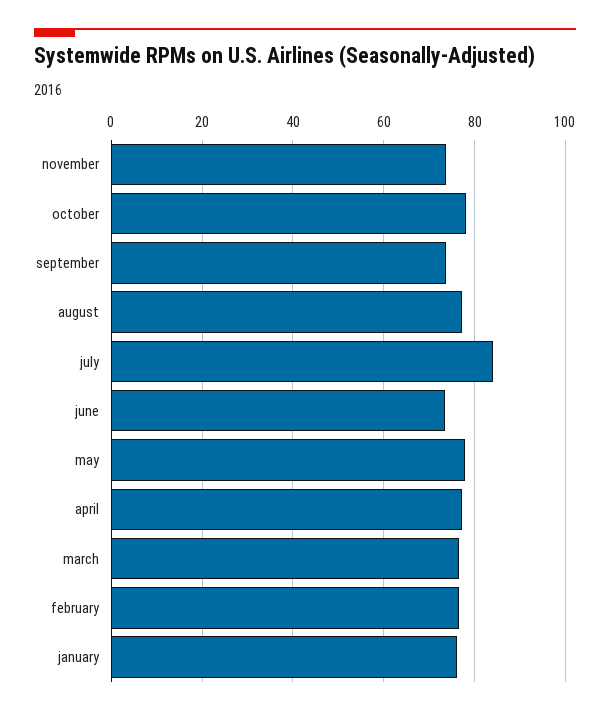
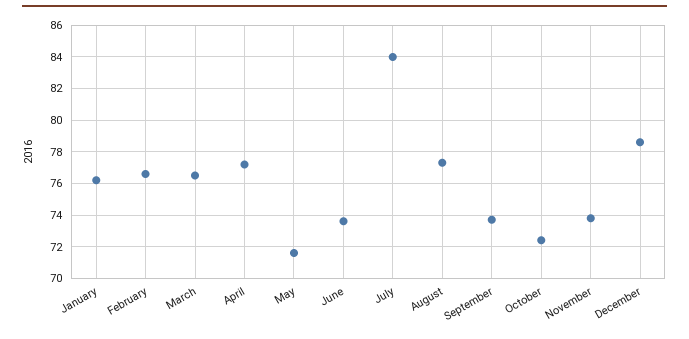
october: 78 -> 72.5
may: 78 -> 71.5
December: none -> 78.5

